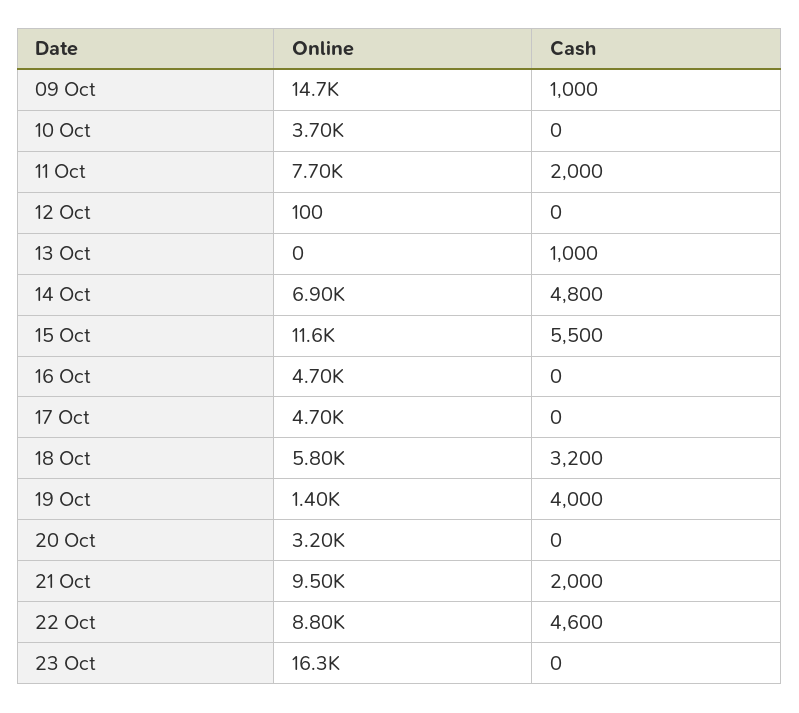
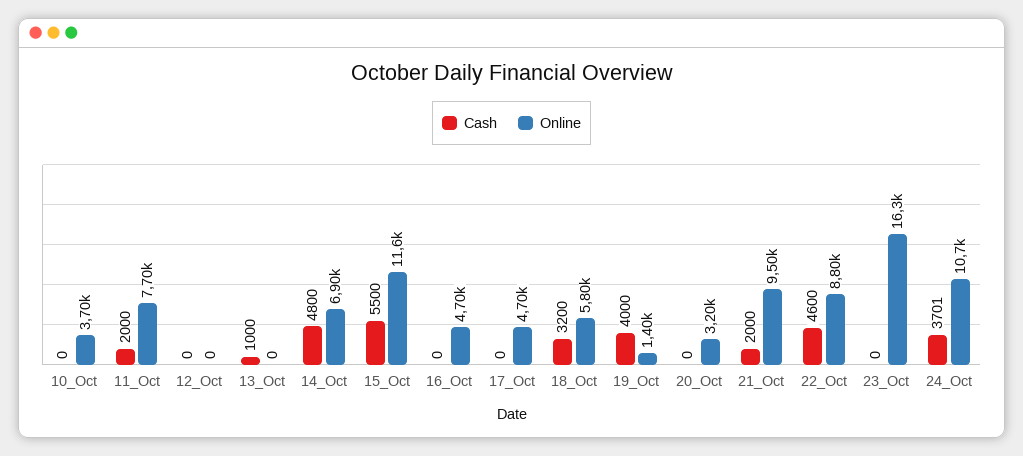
Online, 09 Oct: 14700 -> none
Cash, 09 Oct: 1000 -> none
Online, 12 Oct: 100 -> 0
Cash, 24_Oct: none -> 3701
Online, 24_Oct: none -> 10700

